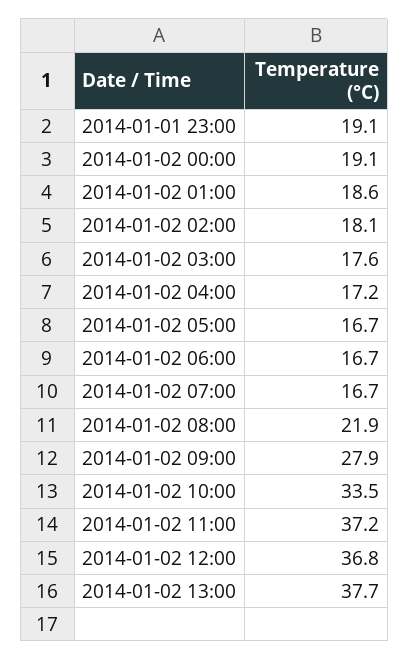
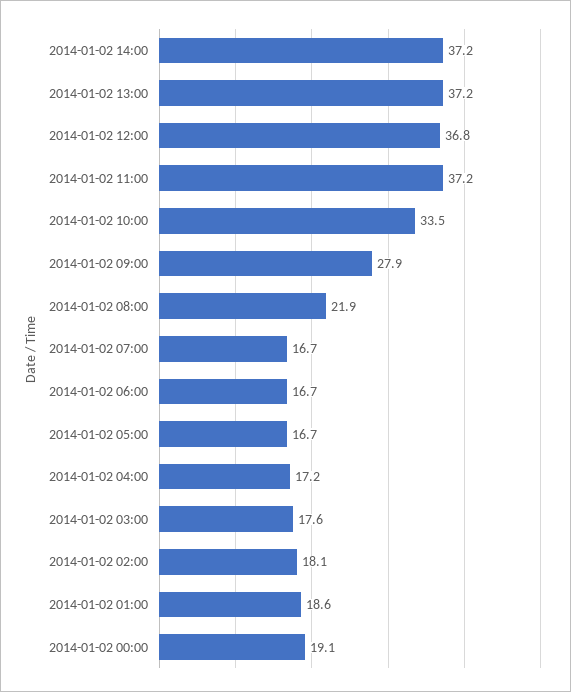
2014-01-01 23:00: 19.1 -> none
2014-01-02 13:00: 37.7 -> 37.2
2014-01-02 14:00: none -> 37.2

